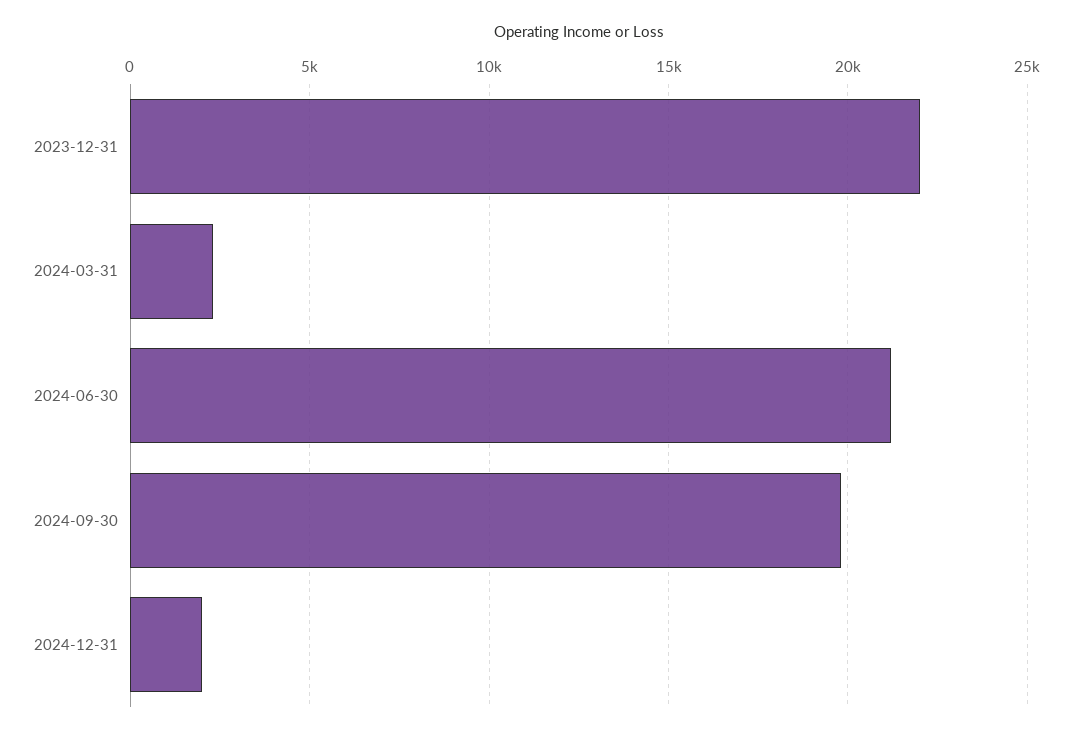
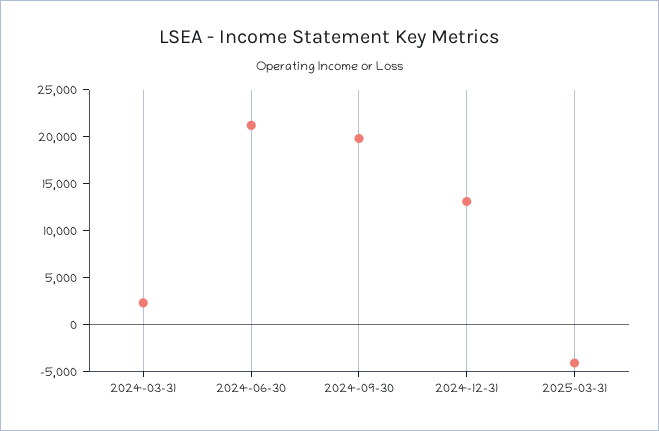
2023-12-31: 22000 -> none
2024-12-31: 2000 -> 13000
2025-03-31: none -> -4000

